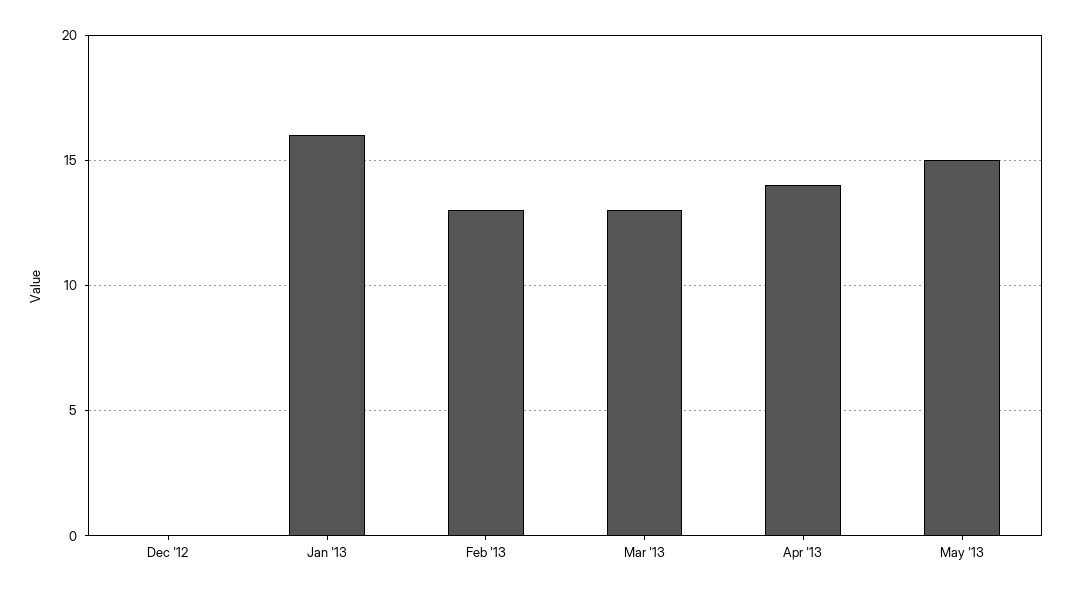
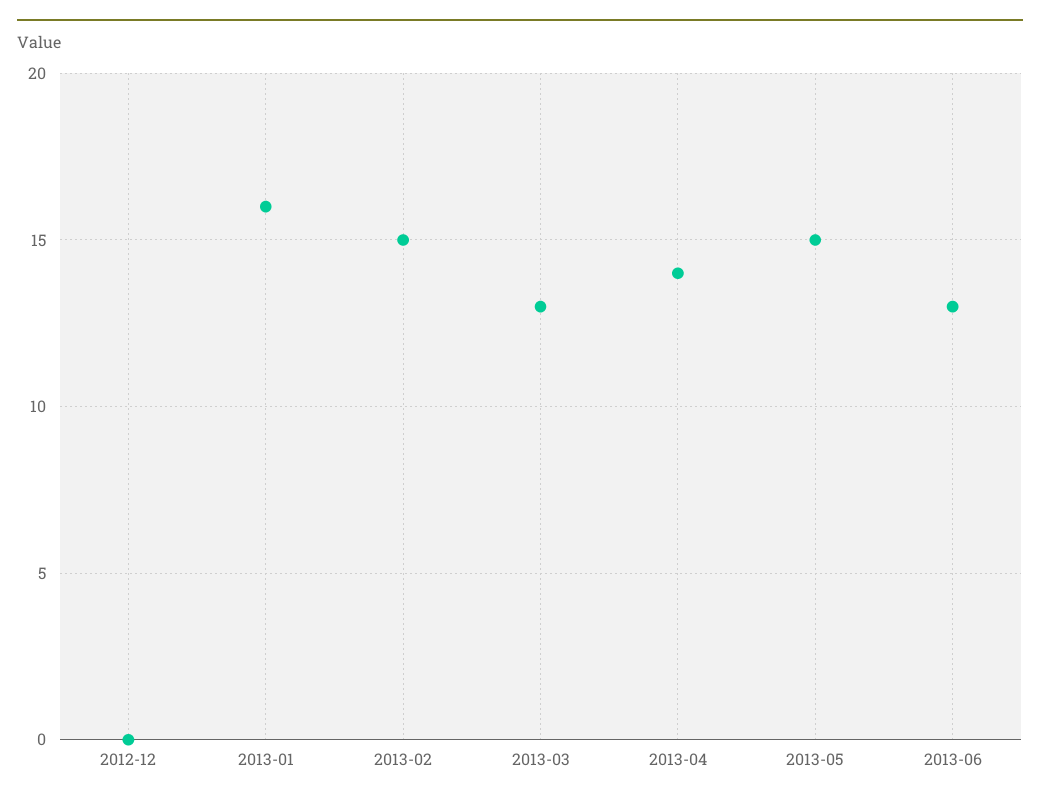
Feb '13: 13 -> 15
2013-06: none -> 13

